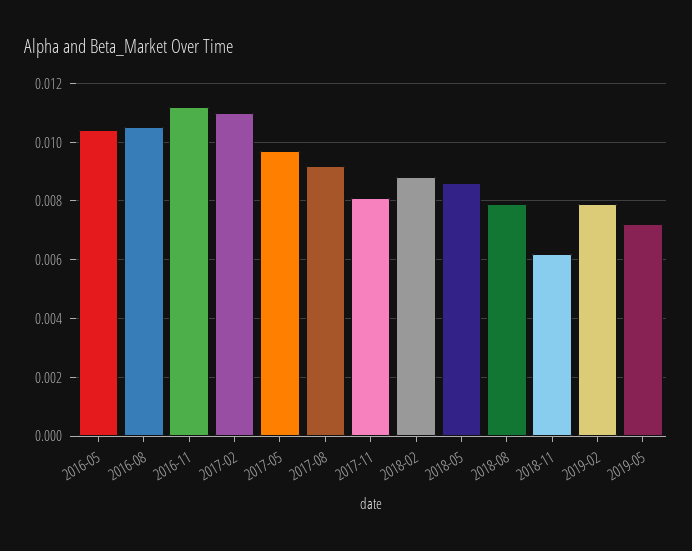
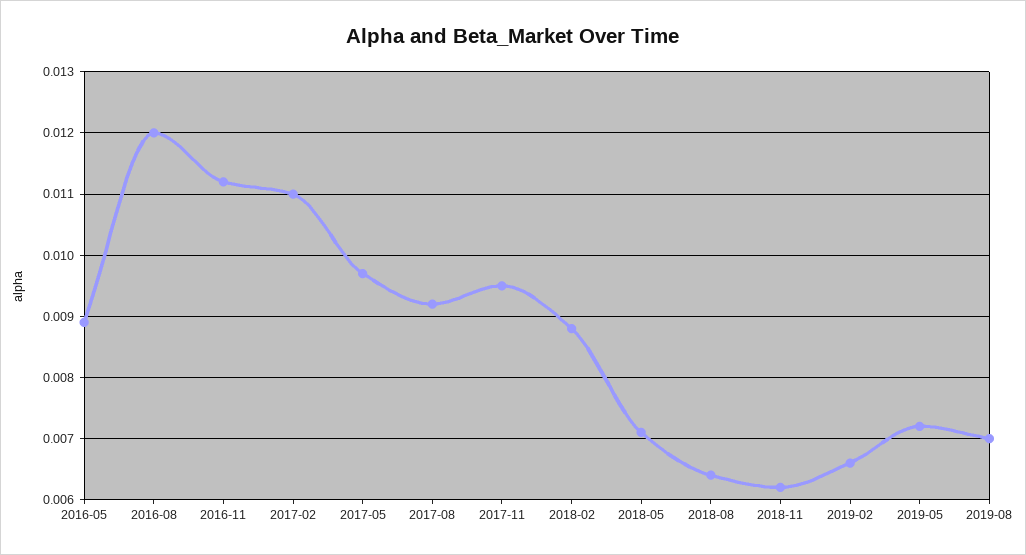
2016-05: 0.0105 -> 0.0089
2016-08: 0.0105 -> 0.012
2017-11: 0.008 -> 0.0095
2018-05: 0.0085 -> 0.0071
2018-08: 0.008 -> 0.0064
2019-02: 0.008 -> 0.0066
2019-08: none -> 0.007

